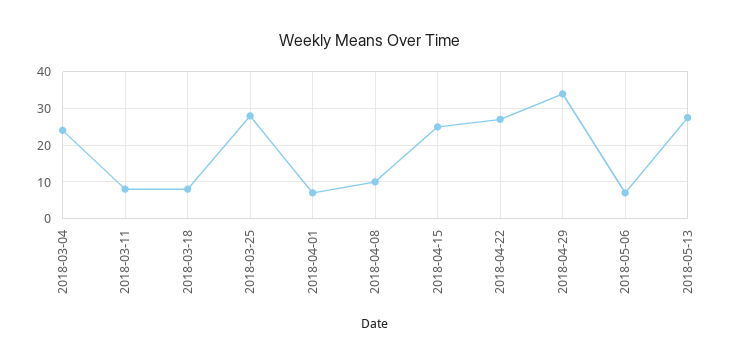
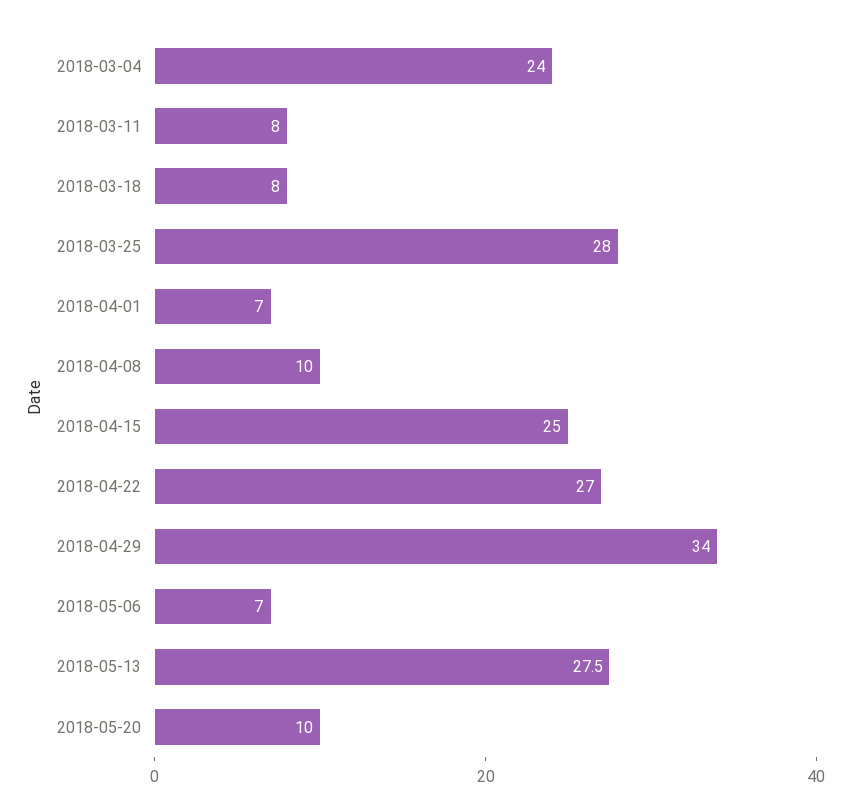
2018-05-20: none -> 10

